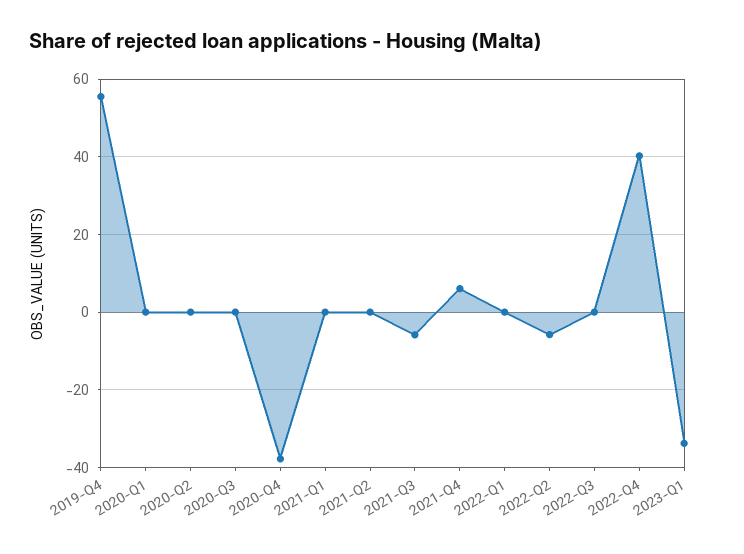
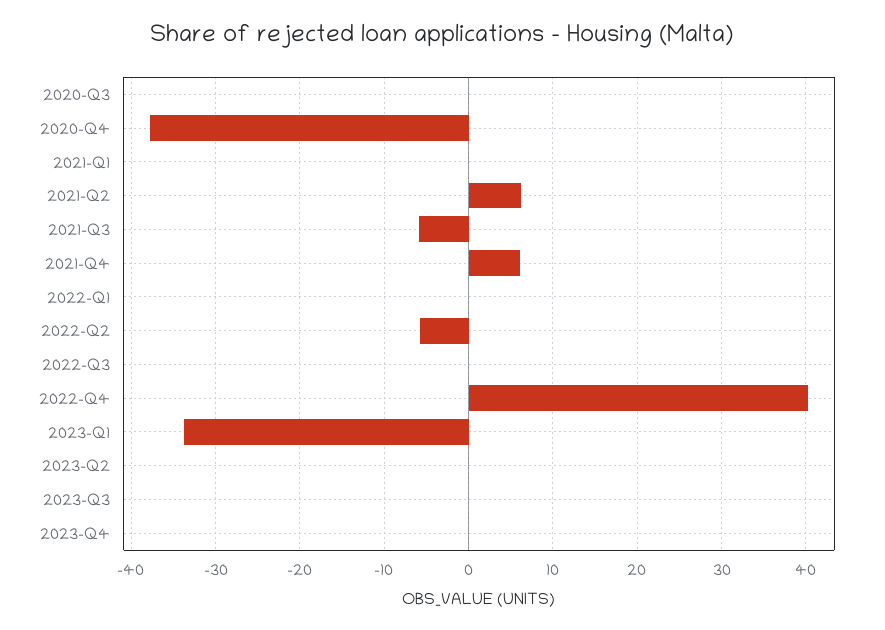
2019-Q4: 56 -> none
2020-Q1: 0 -> none
2020-Q2: 0 -> none
2021-Q2: 0 -> 6
2023-Q2: none -> 0
2023-Q3: none -> 0
2023-Q4: none -> 0

